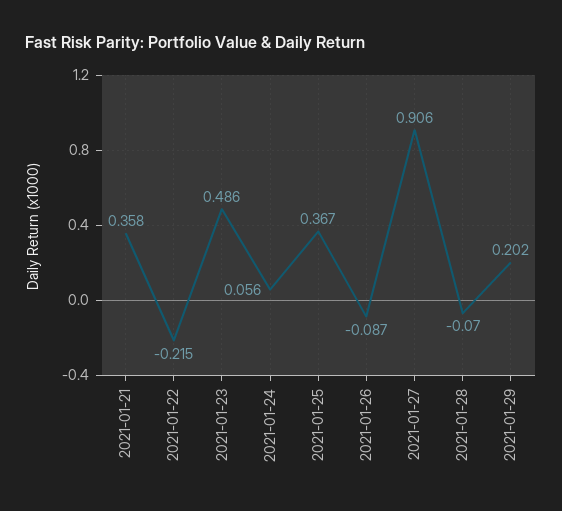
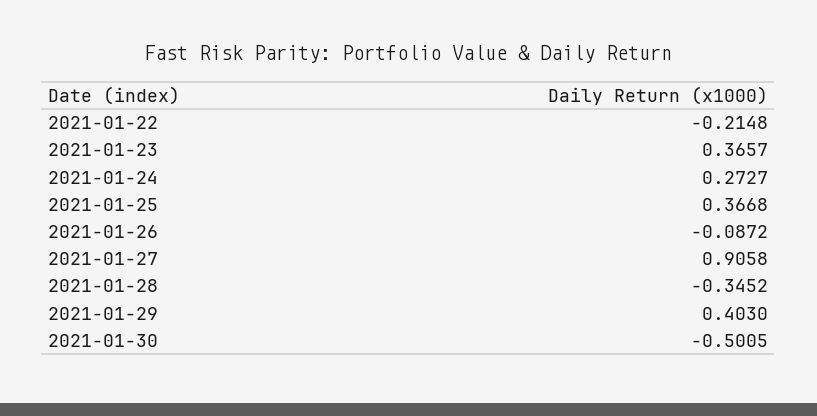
2021-01-21: 0.358 -> none
2021-01-23: 0.486 -> 0.3657
2021-01-24: 0.056 -> 0.2727
2021-01-28: -0.07 -> -0.3452
2021-01-29: 0.202 -> 0.403
2021-01-30: none -> -0.5005

